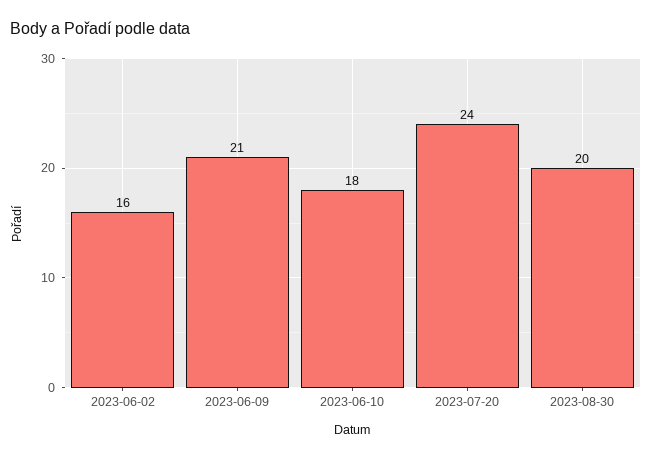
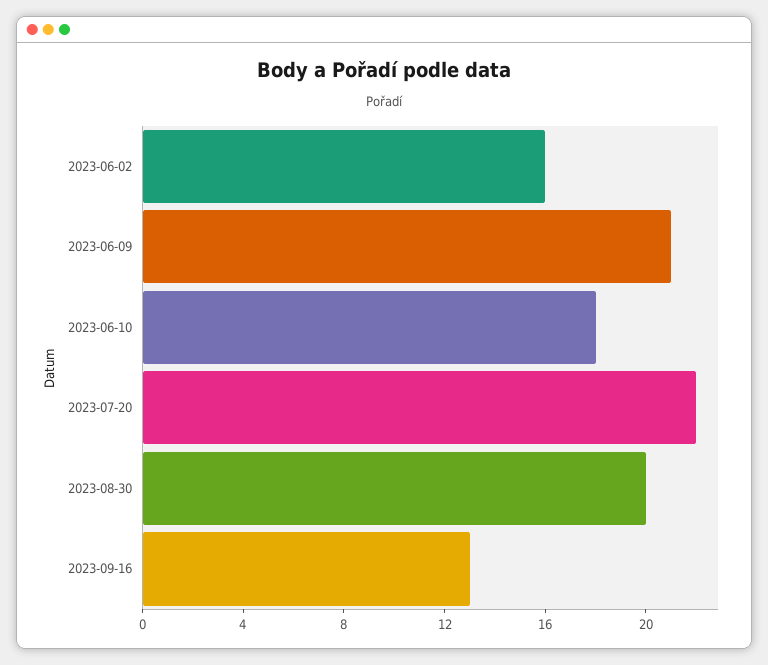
2023-07-20: 24 -> 22
2023-09-16: none -> 13

